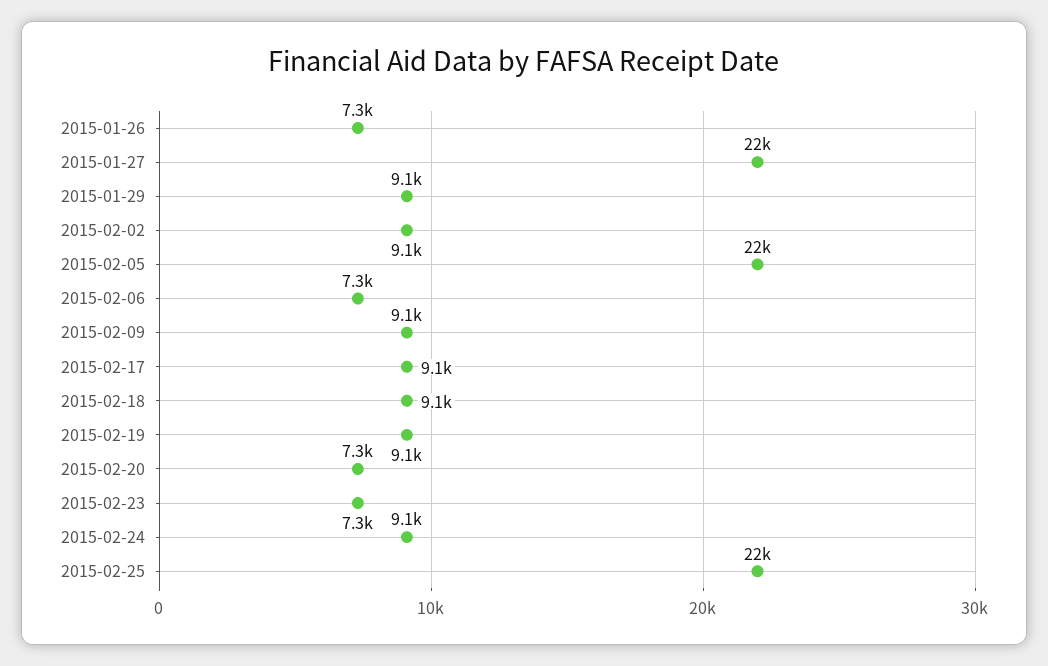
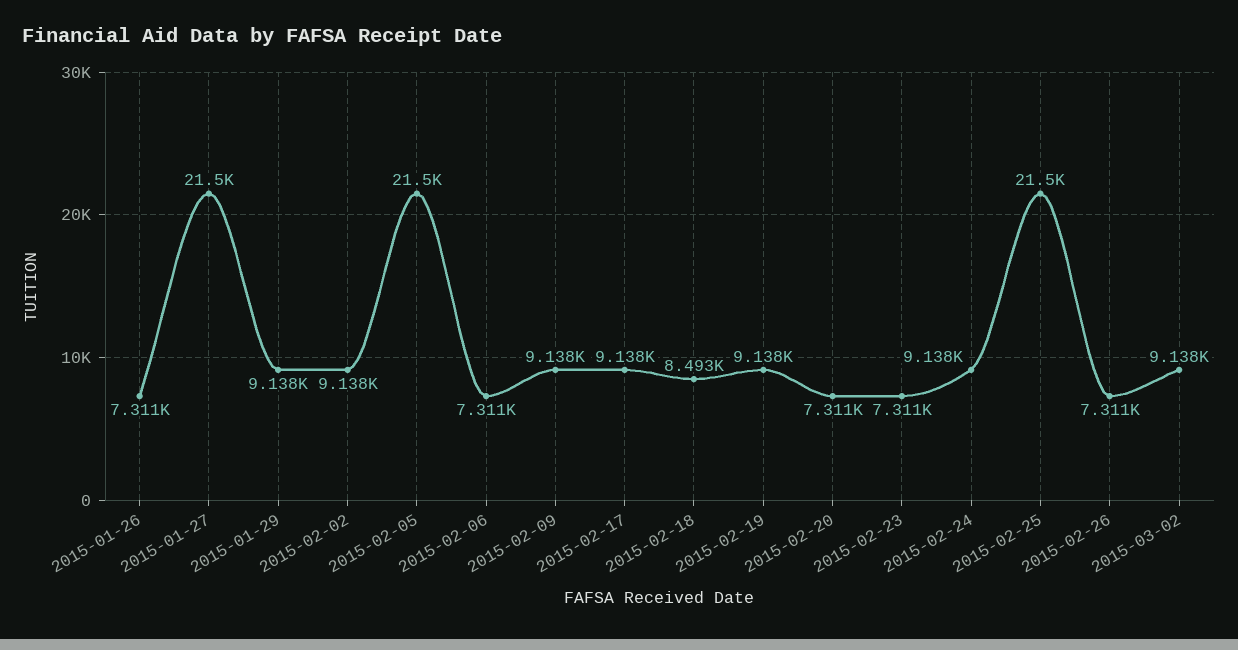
2015-02-18: 9100 -> 8493
2015-02-26: none -> 7311
2015-03-02: none -> 9138

